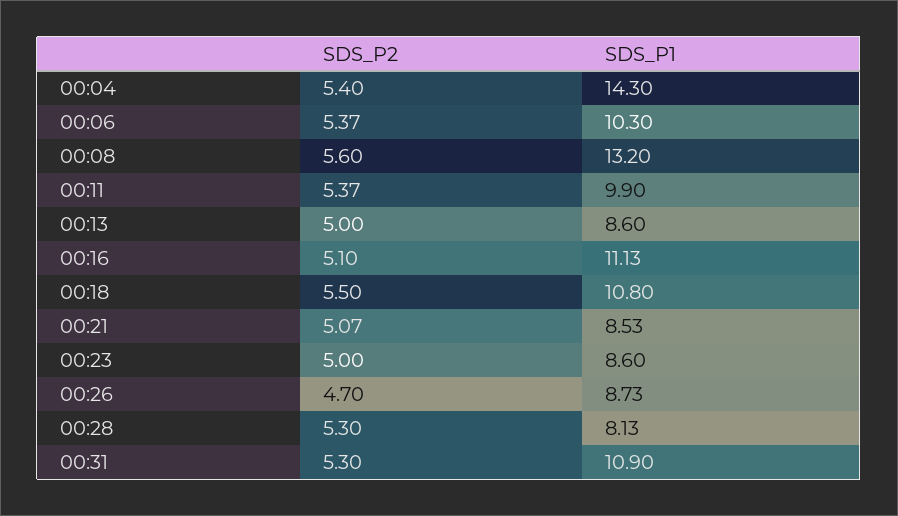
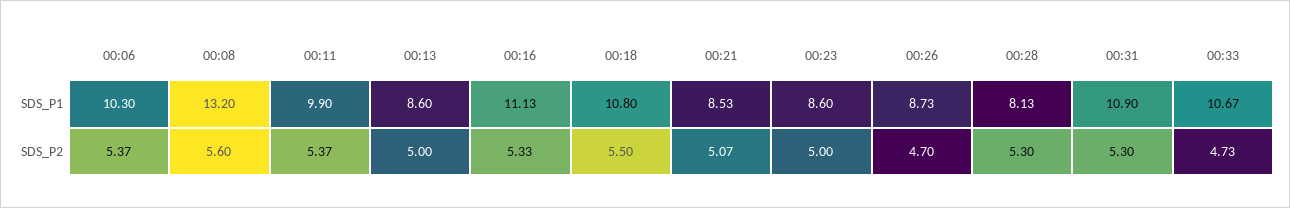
SDS_P2, 00:04: 5.4 -> none
SDS_P1, 00:04: 14.3 -> none
SDS_P2, 00:16: 5.1 -> 5.33
SDS_P1, 00:33: none -> 10.67
SDS_P2, 00:33: none -> 4.73

